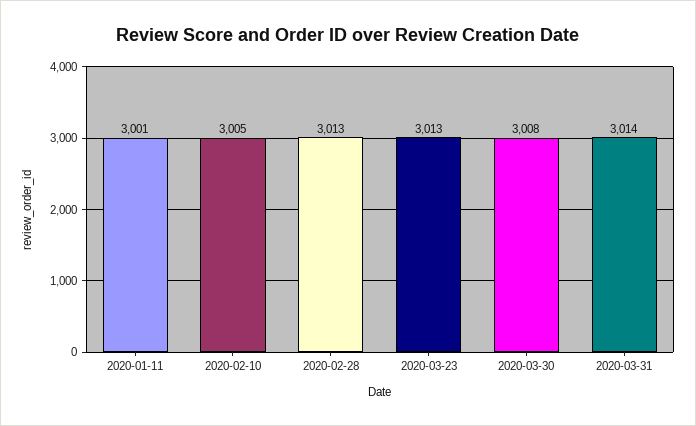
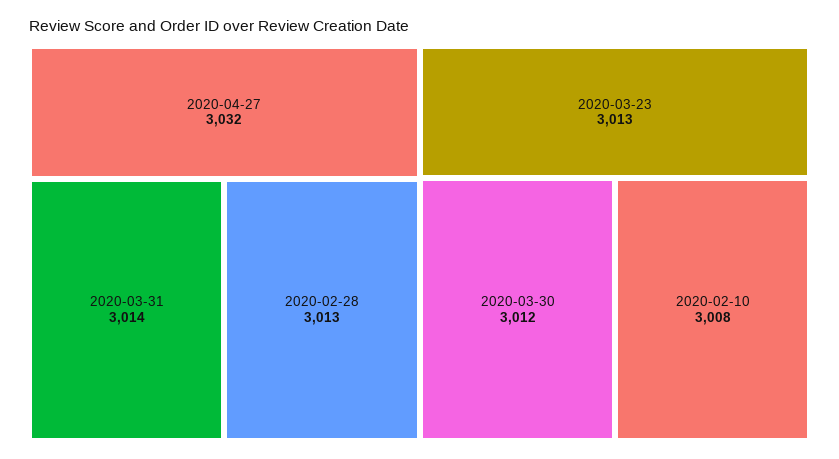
2020-01-11: 3001 -> none
2020-02-10: 3005 -> 3008
2020-03-30: 3008 -> 3012
2020-04-27: none -> 3032

